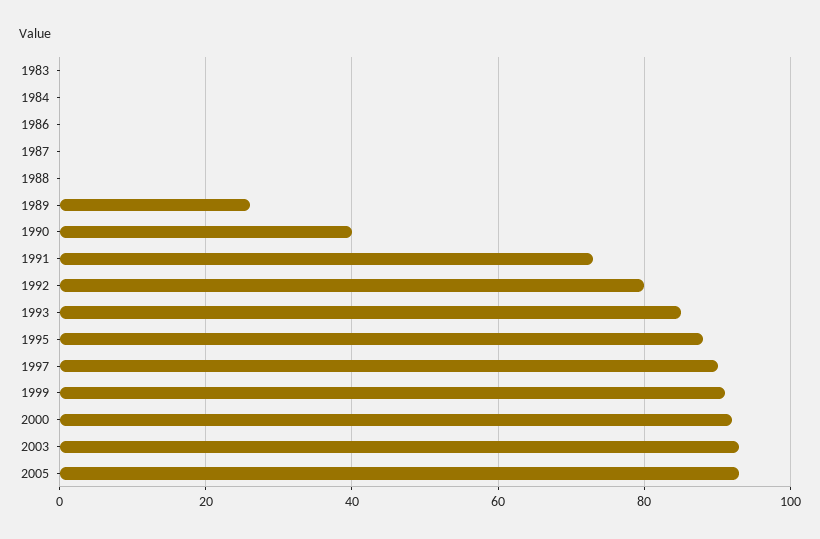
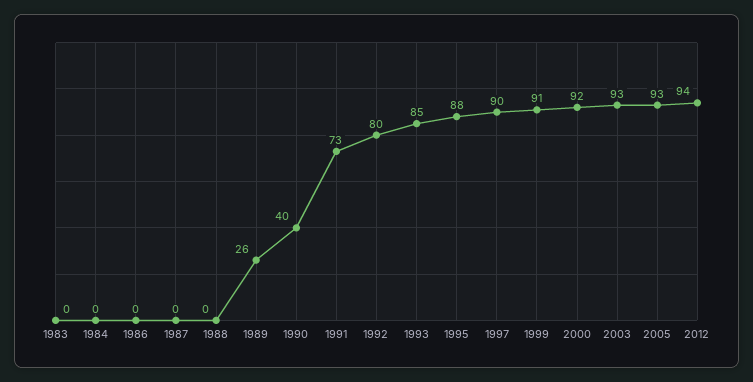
2012: none -> 94

